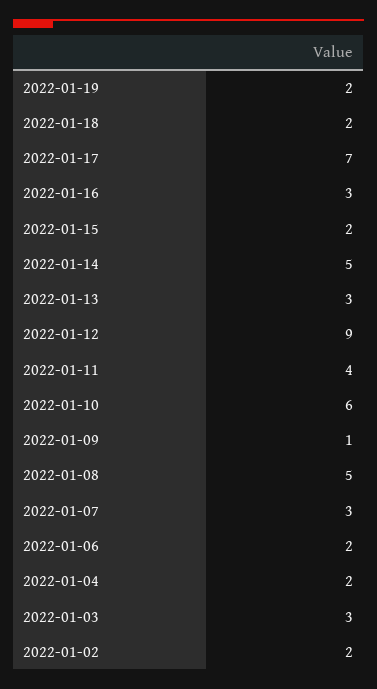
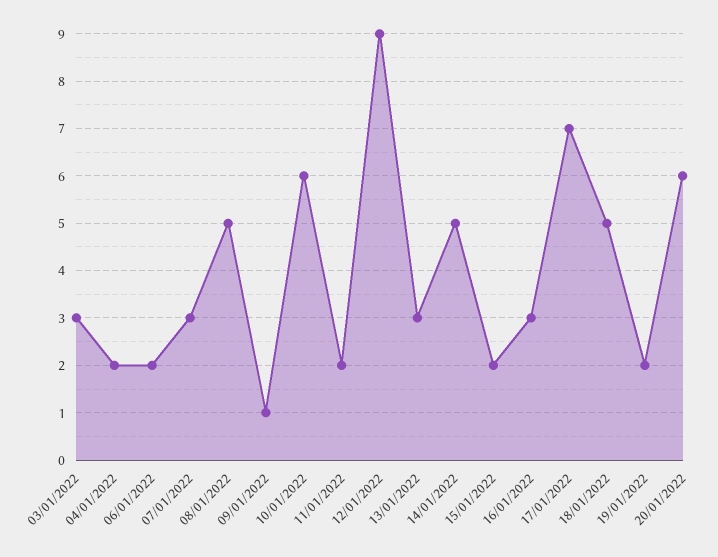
2022-01-18: 2 -> 5
2022-01-11: 4 -> 2
2022-01-02: 2 -> none
20/01/2022: none -> 6

